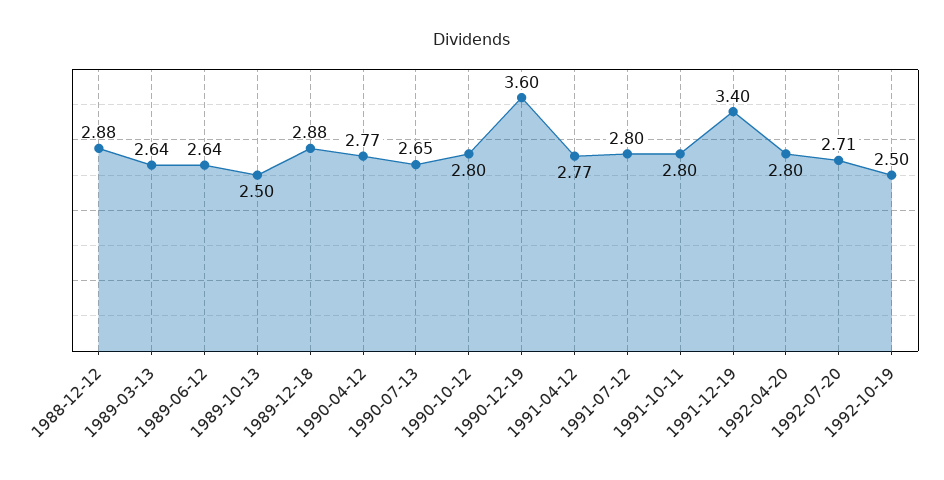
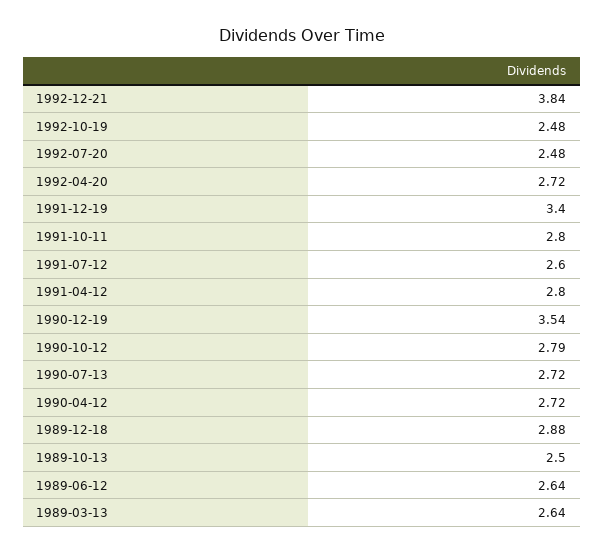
1988-12-12: 2.88 -> none
1990-04-12: 2.77 -> 2.72
1990-07-13: 2.65 -> 2.72
1990-10-12: 2.8 -> 2.79
1990-12-19: 3.6 -> 3.54
1991-04-12: 2.77 -> 2.8
1991-07-12: 2.8 -> 2.6
1992-04-20: 2.8 -> 2.72
1992-07-20: 2.71 -> 2.48
1992-10-19: 2.5 -> 2.48
1992-12-21: none -> 3.84

